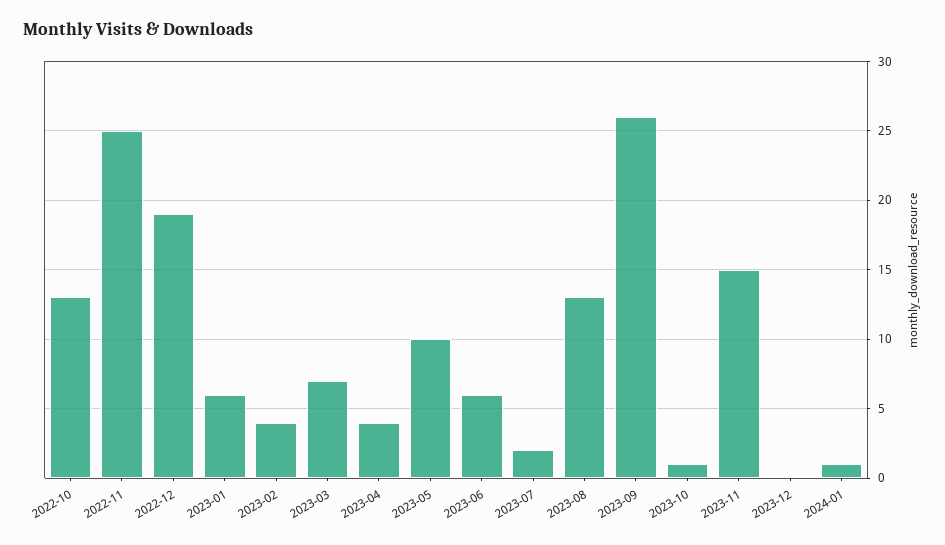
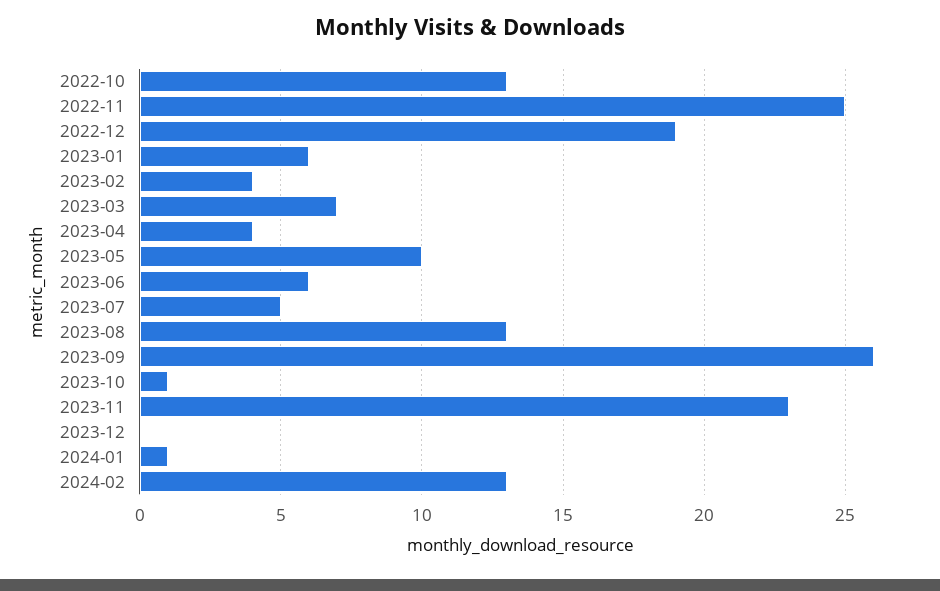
2023-07: 2 -> 5
2023-11: 15 -> 23
2024-02: none -> 13

